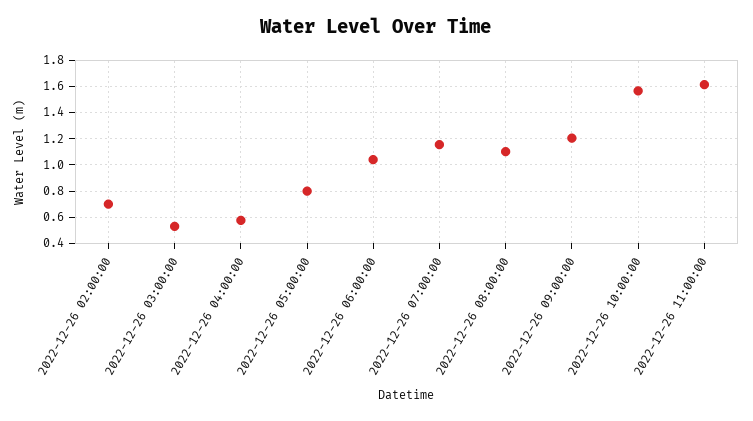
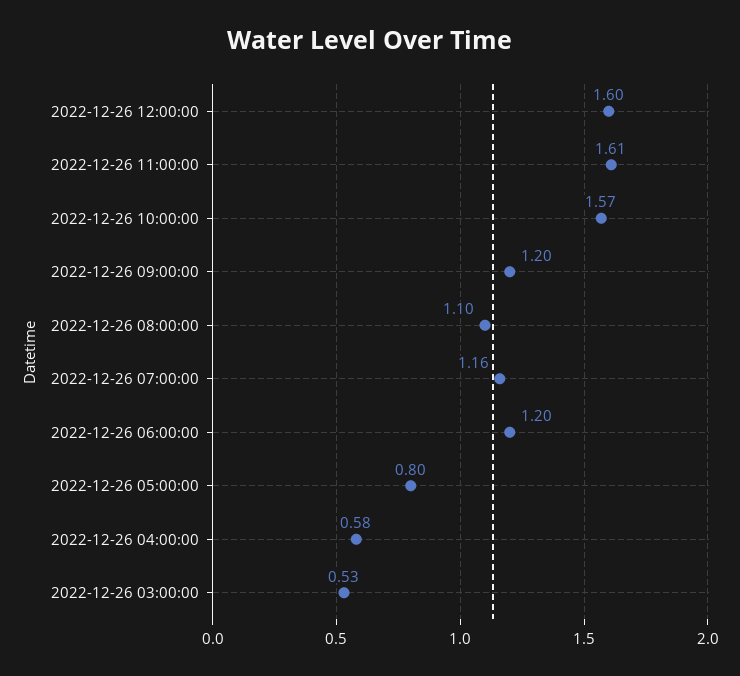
2022-12-26 02:00:00: 0.7 -> none
2022-12-26 06:00:00: 1.05 -> 1.2
2022-12-26 12:00:00: none -> 1.6

